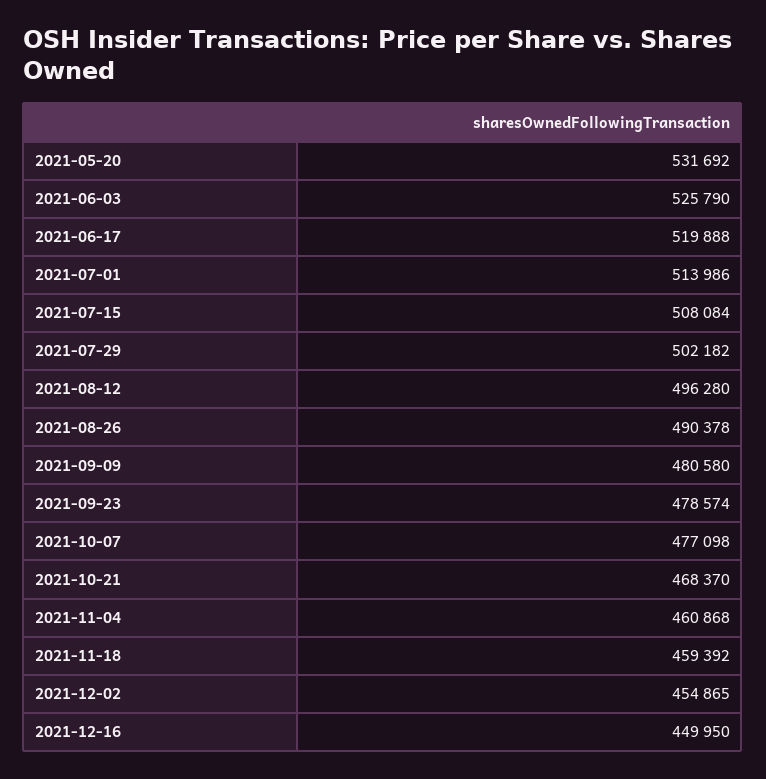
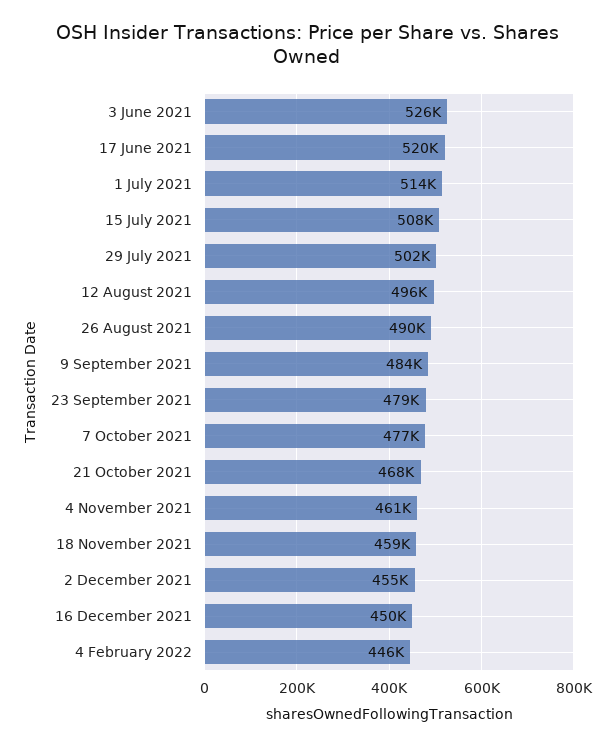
2021-05-20: 531692 -> none
2021-09-09: 480580 -> 484000
4 February 2022: none -> 446000

